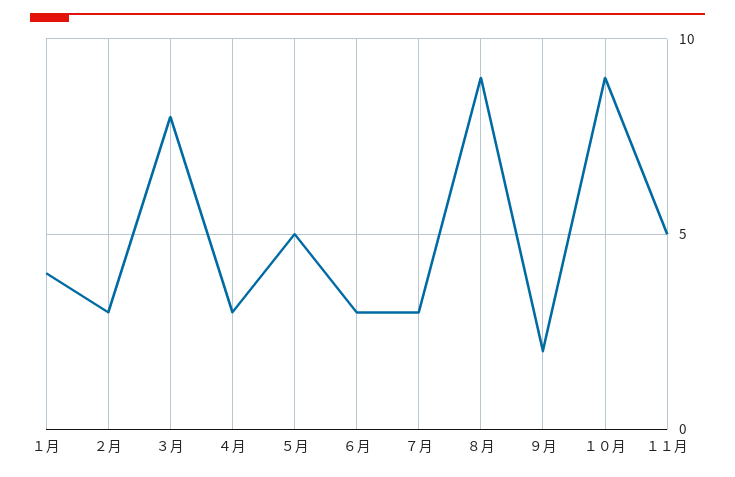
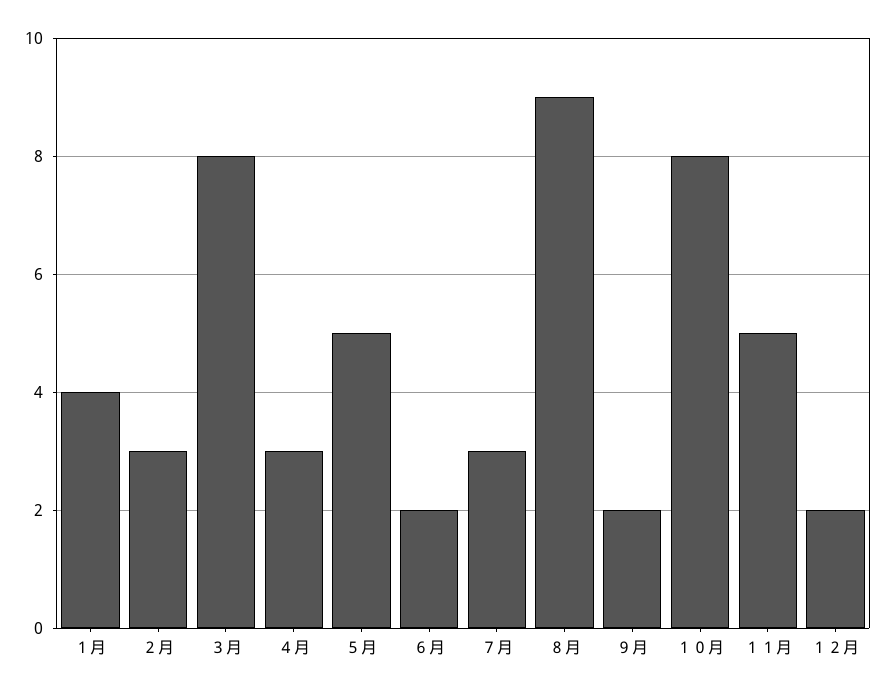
６月: 3 -> 2
１０月: 9 -> 8
１２月: none -> 2

